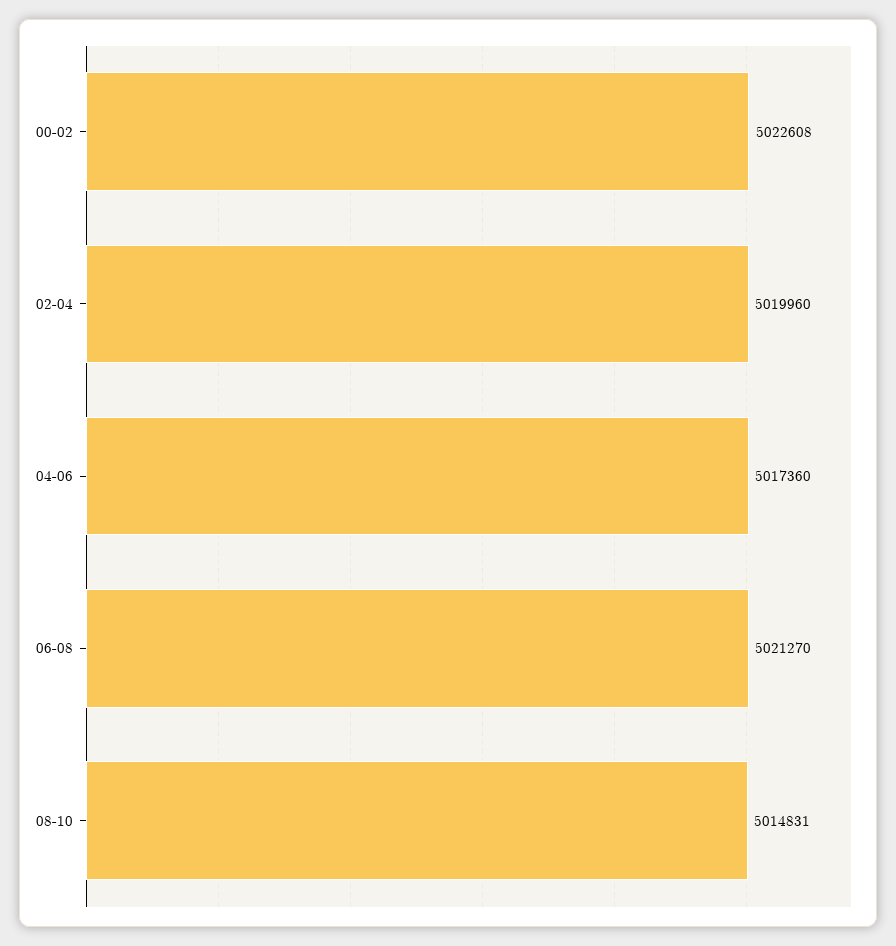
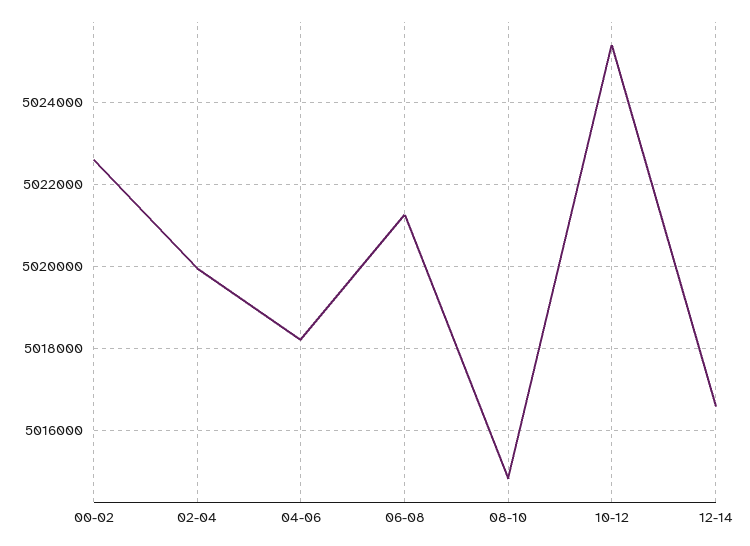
04-06: 5017360 -> 5018200
10-12: none -> 5025400
12-14: none -> 5016600

